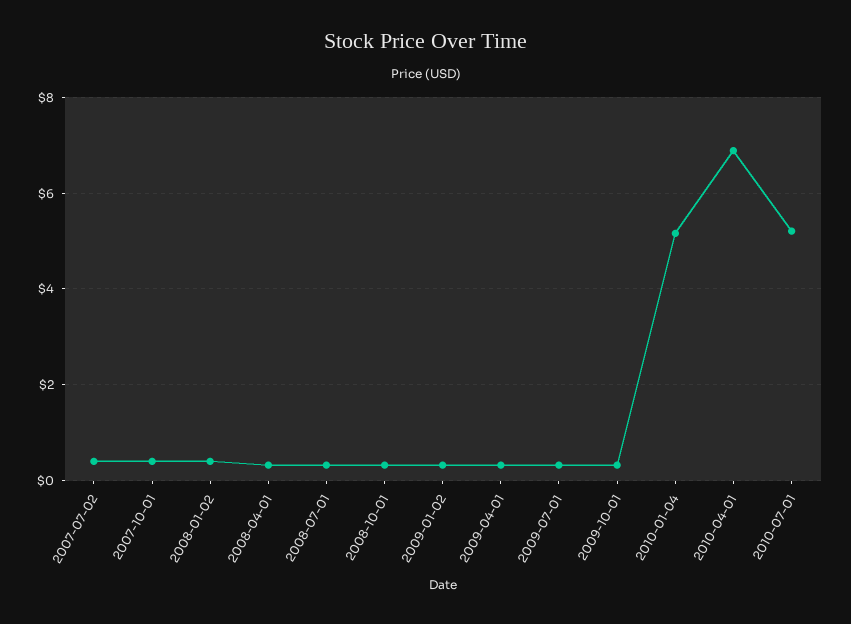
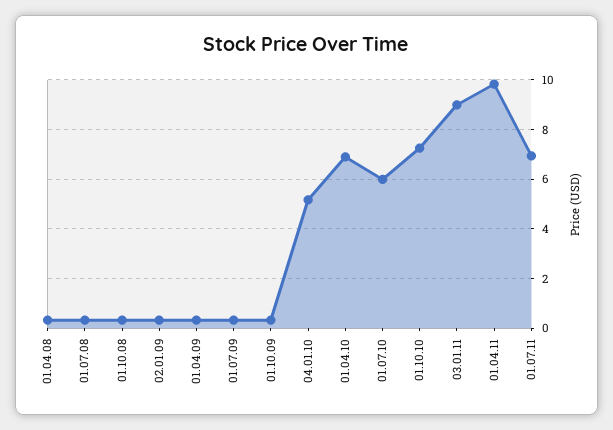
2007-07-02: 0.4 -> none
2007-10-01: 0.4 -> none
2008-01-02: 0.4 -> none
2010-07-01: 5.2 -> 6
01.10.10: none -> 7.25
03.01.11: none -> 9
01.04.11: none -> 9.75
01.07.11: none -> 7

